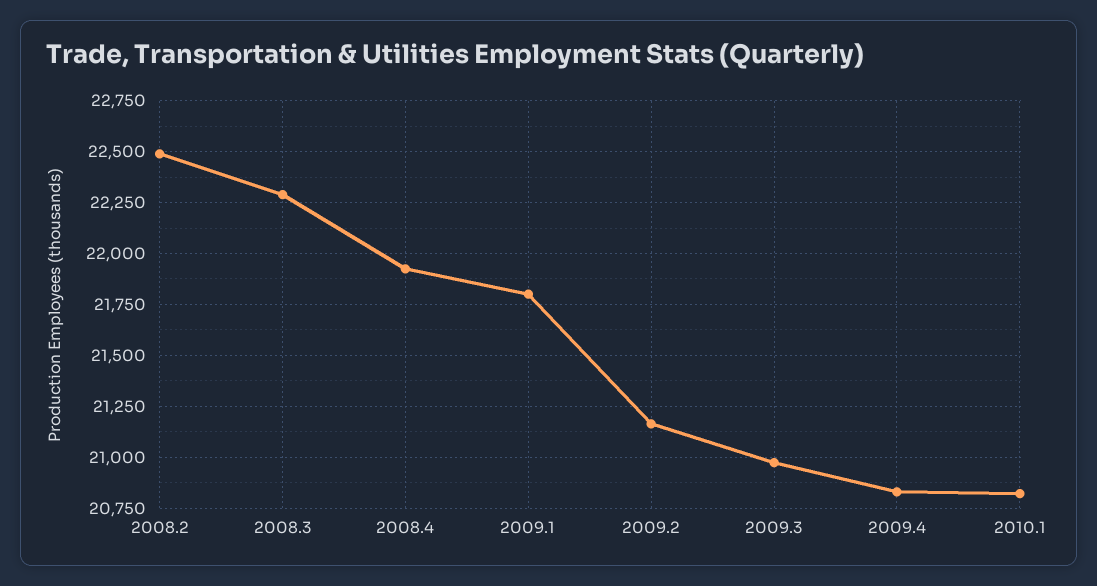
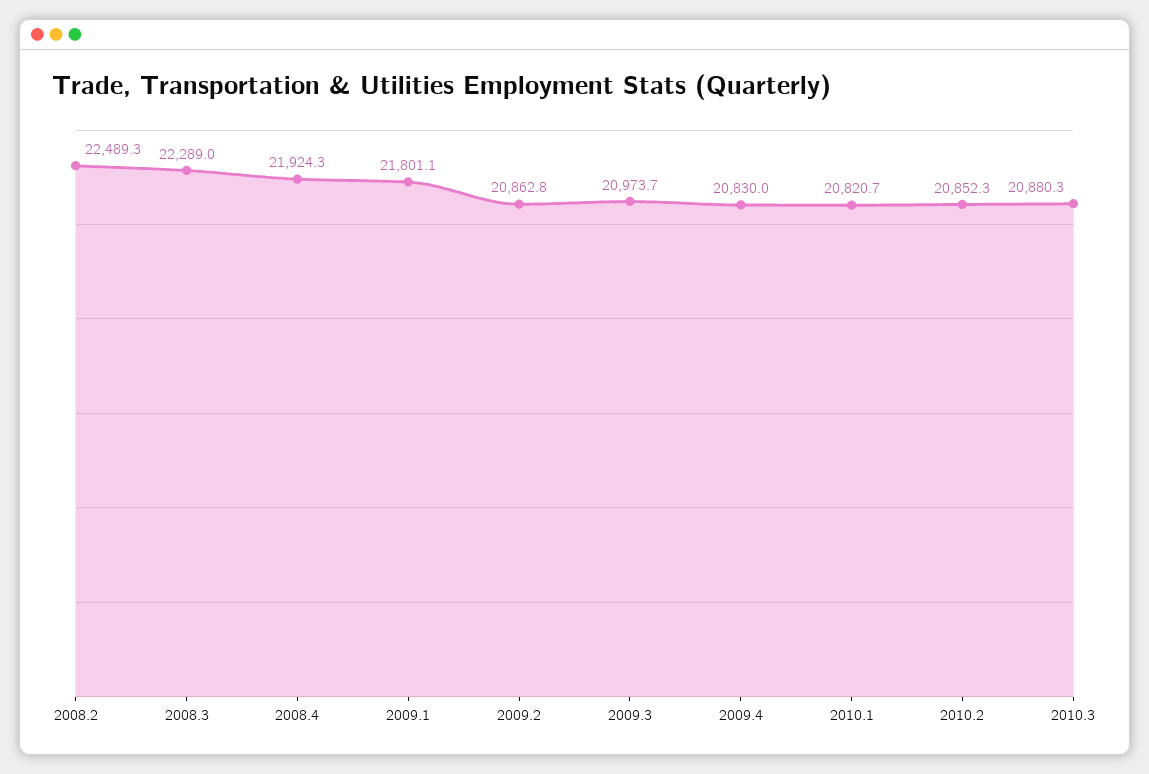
2009.2: 21150 -> 20862.8
2010.2: none -> 20852.3
2010.3: none -> 20880.3

